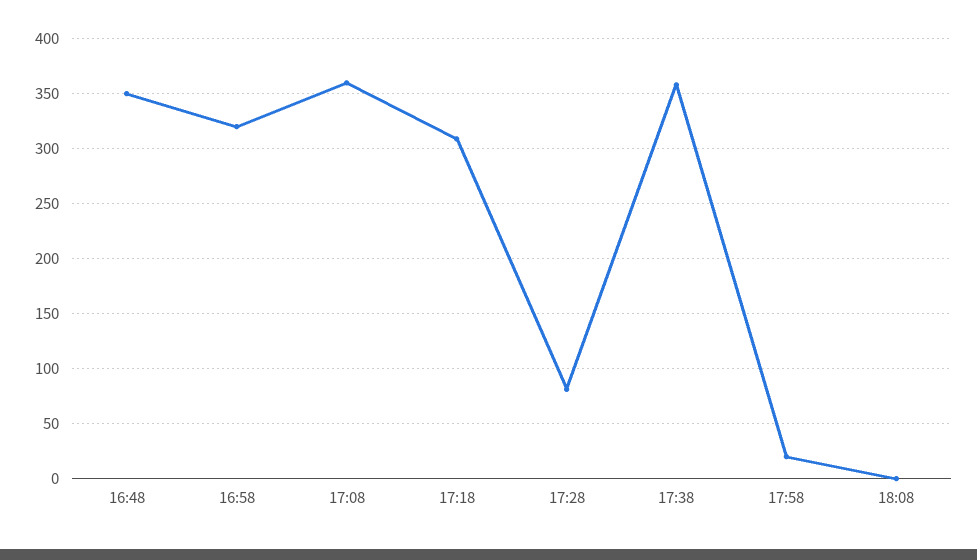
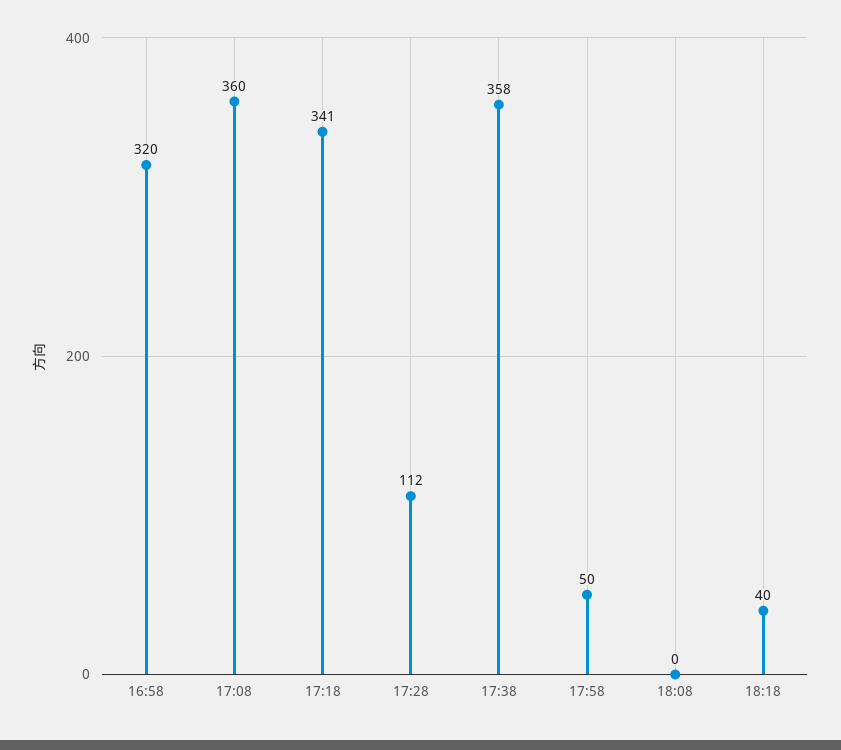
16:48: 350 -> none
17:18: 310 -> 341
17:28: 80 -> 112
17:58: 20 -> 50
18:18: none -> 40

